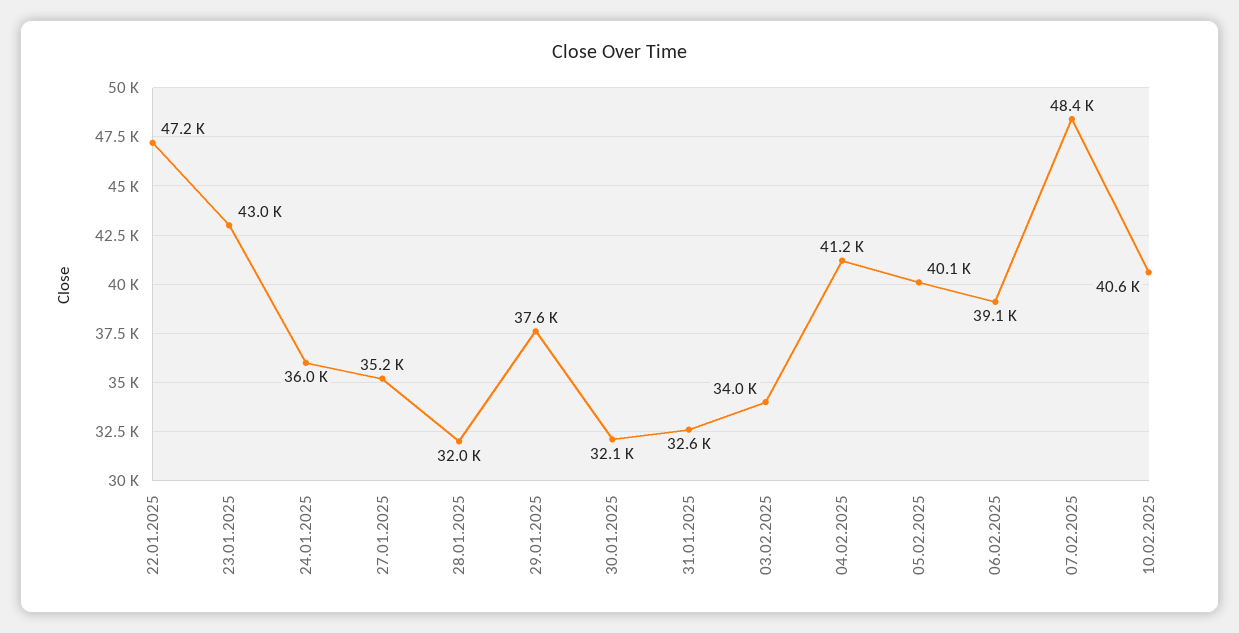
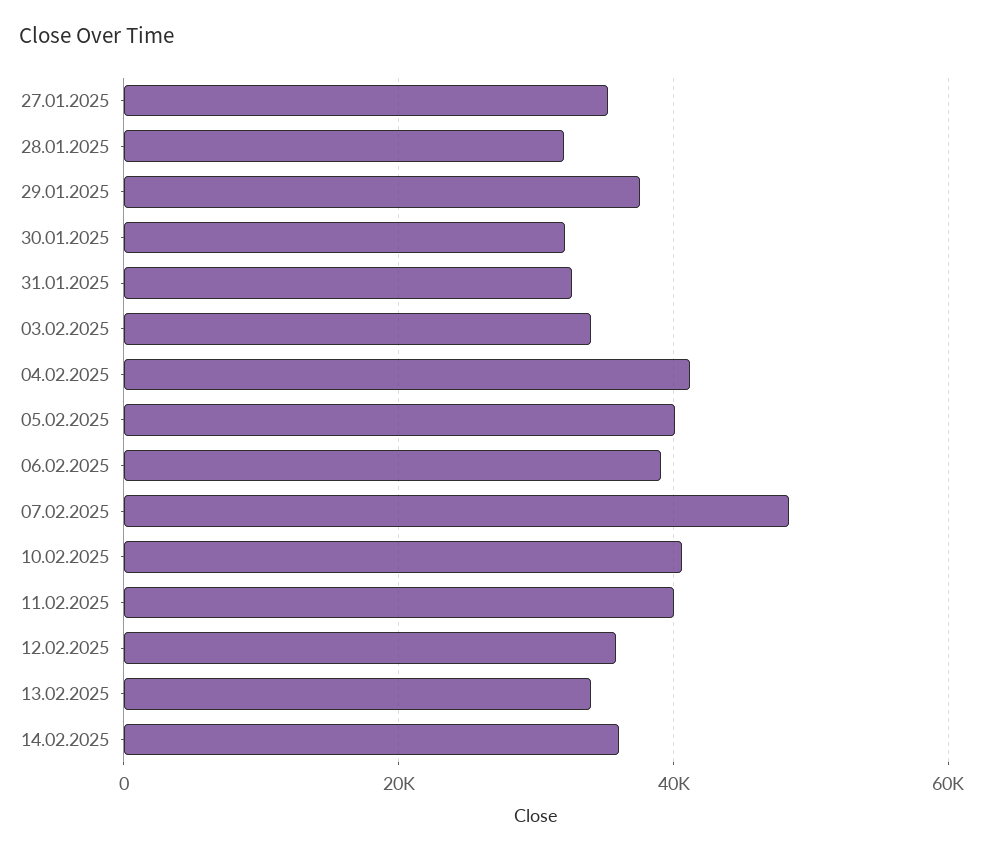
22.01.2025: 47200 -> none
23.01.2025: 43000 -> none
24.01.2025: 36000 -> none
11.02.2025: none -> 40000
12.02.2025: none -> 36000
13.02.2025: none -> 34000
14.02.2025: none -> 36000

